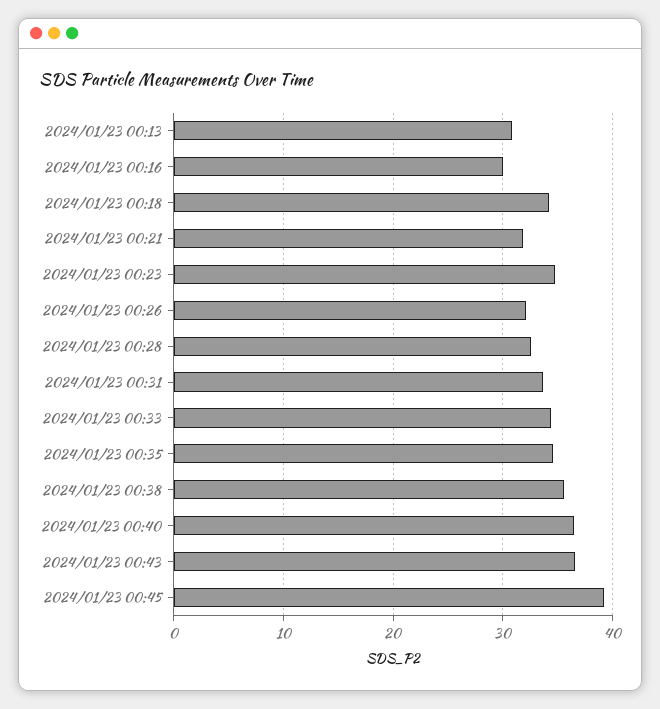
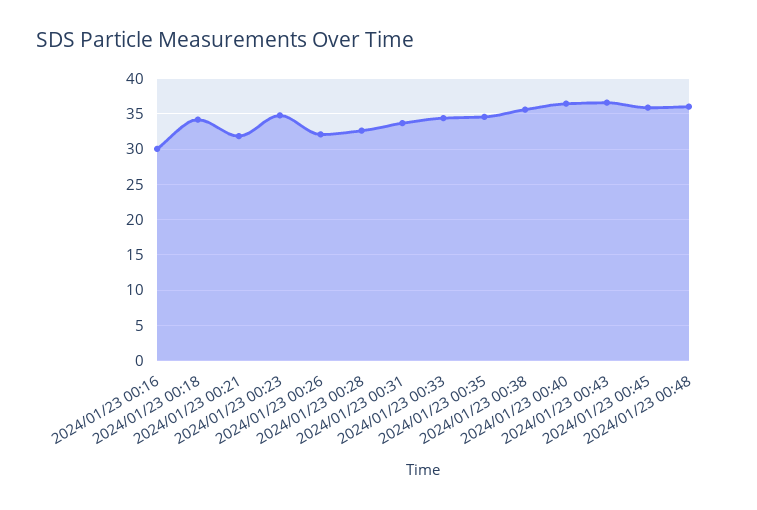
2024/01/23 00:13: 31 -> none
2024/01/23 00:45: 39 -> 36
2024/01/23 00:48: none -> 36

